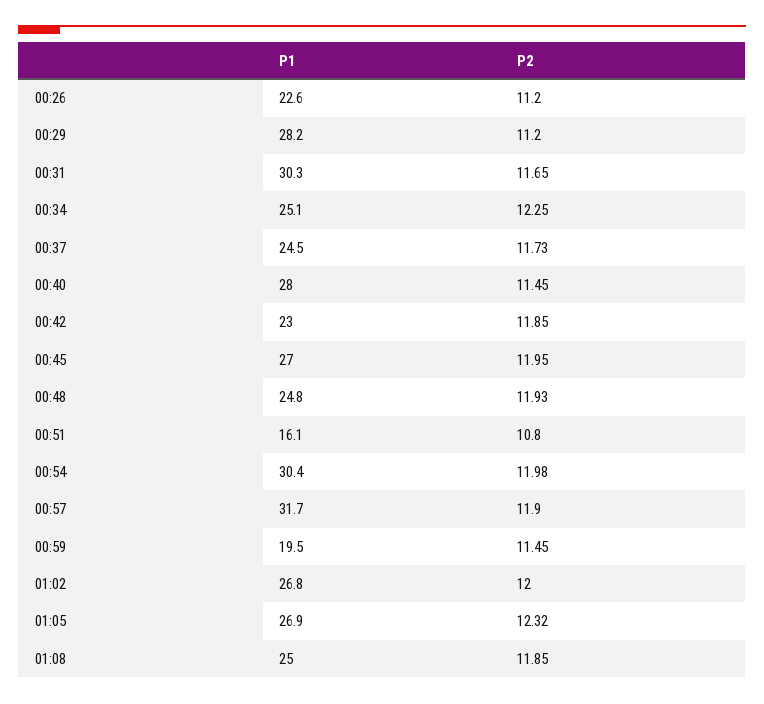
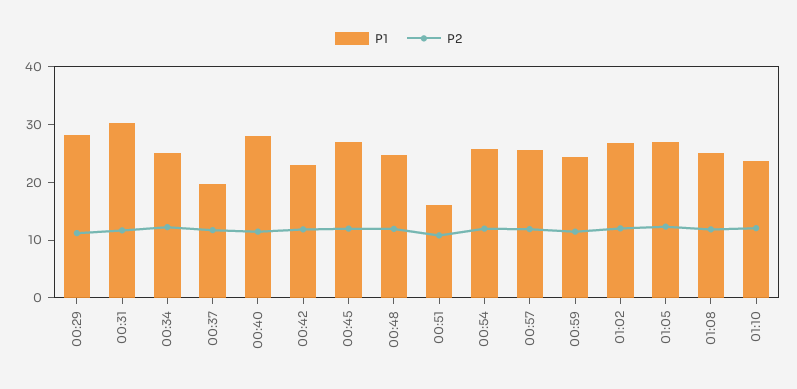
P1, 00:26: 22.6 -> none
P2, 00:26: 11.2 -> none
P1, 00:37: 24.5 -> 20
P1, 00:54: 30.4 -> 26
P1, 00:57: 31.7 -> 26
P1, 00:59: 19.5 -> 24
P1, 01:10: none -> 24
P2, 01:10: none -> 12

